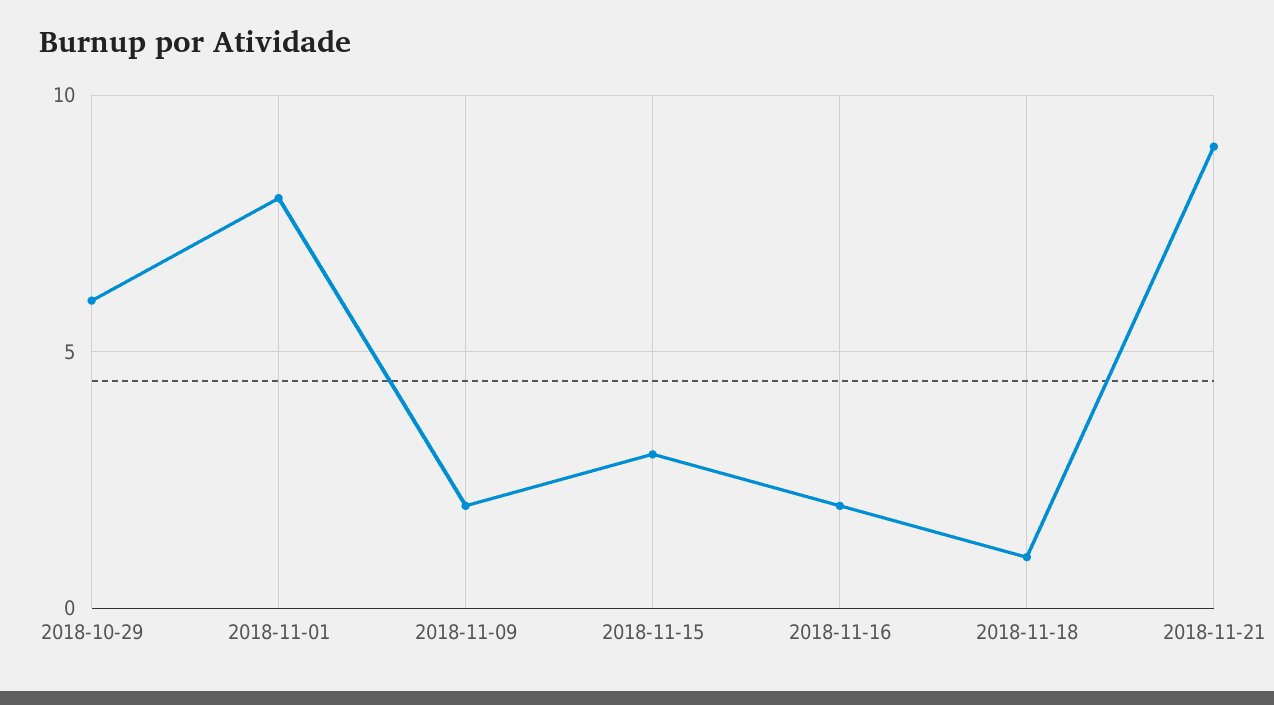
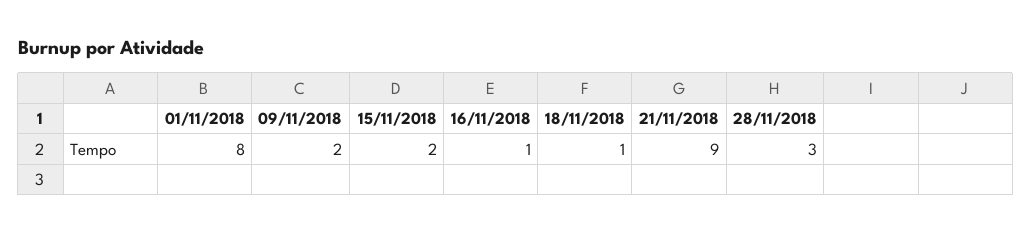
2018-10-29: 6 -> none
2018-11-15: 3 -> 2
2018-11-16: 2 -> 1
28/11/2018: none -> 3

